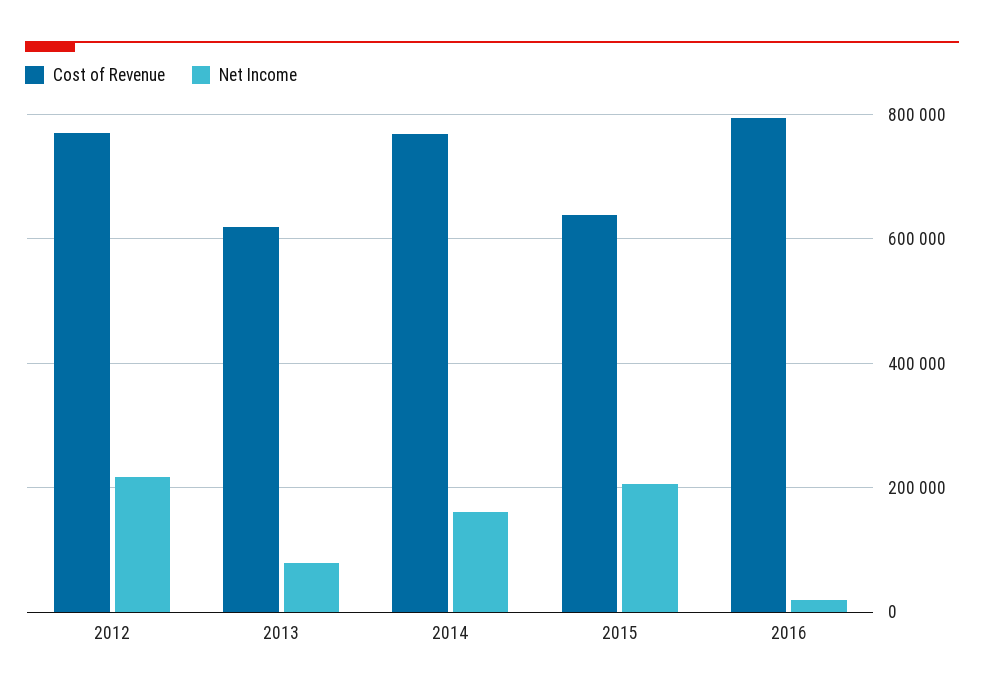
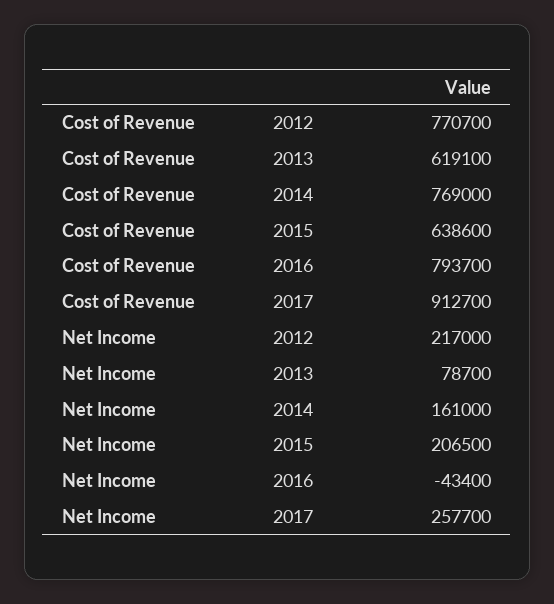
Net Income, 2016: 20000 -> -43400
Cost of Revenue, 2017: none -> 912700
Net Income, 2017: none -> 257700

